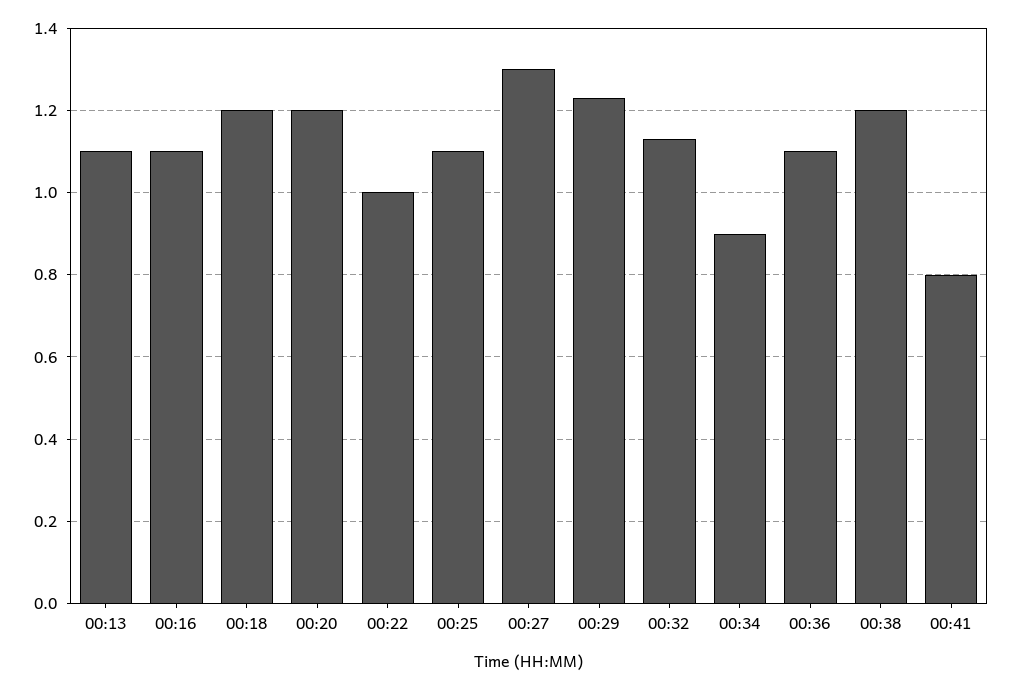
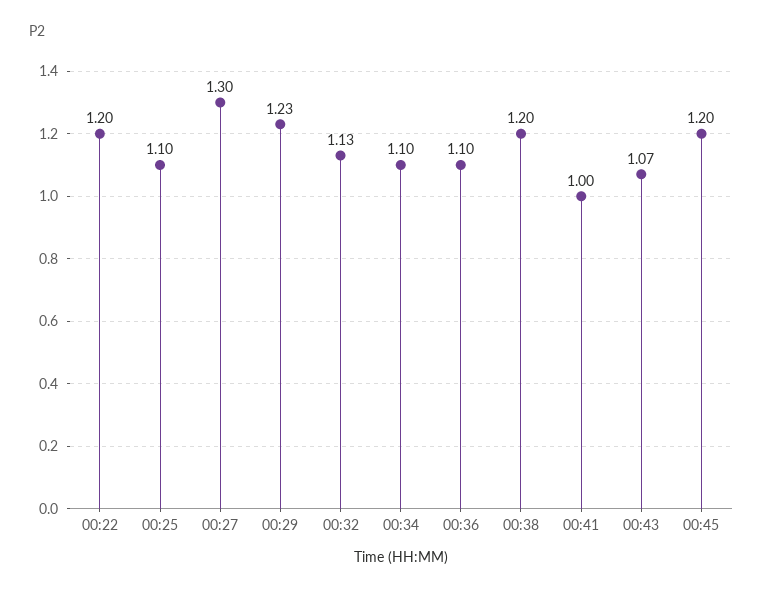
00:13: 1.1 -> none
00:16: 1.1 -> none
00:18: 1.2 -> none
00:20: 1.2 -> none
00:22: 1 -> 1.2
00:34: 0.9 -> 1.1
00:41: 0.8 -> 1
00:43: none -> 1.07
00:45: none -> 1.2

